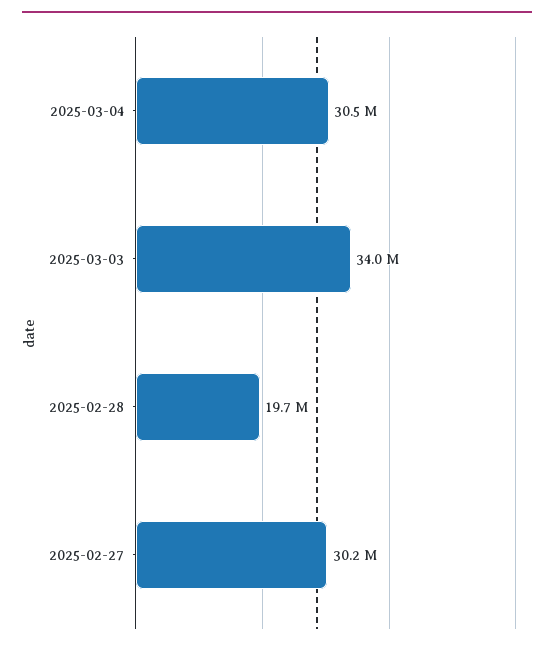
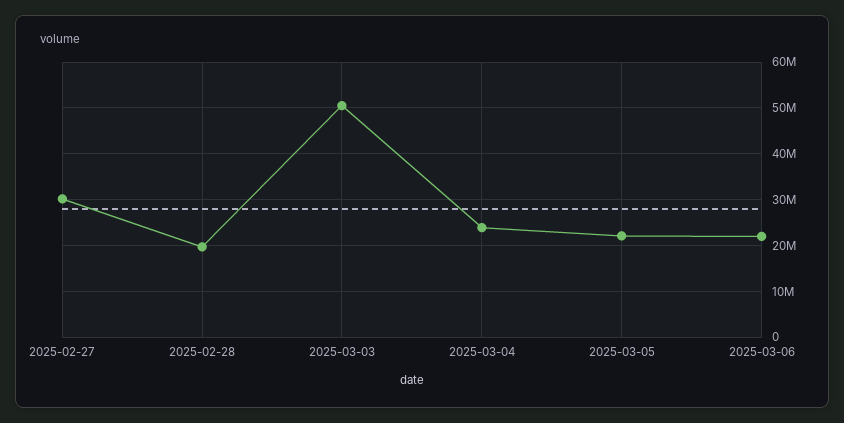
2025-03-04: 30500000 -> 24000000
2025-03-03: 34000000 -> 50000000
2025-03-05: none -> 22000000
2025-03-06: none -> 22000000

